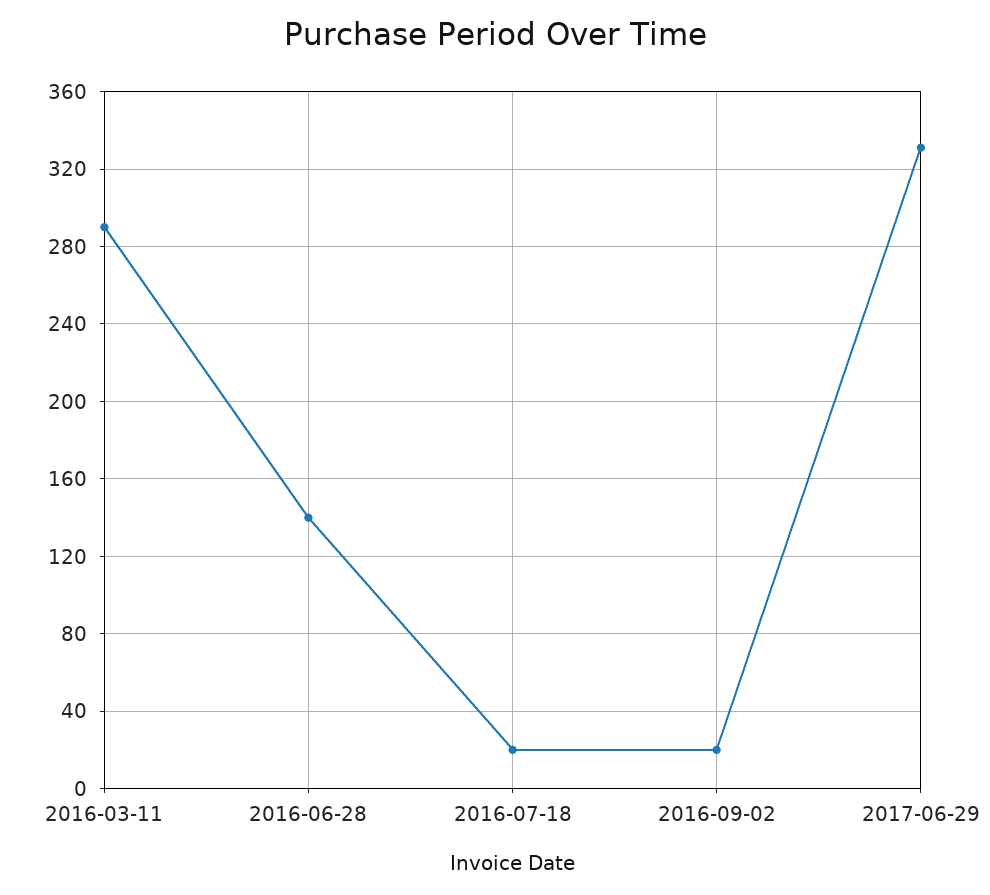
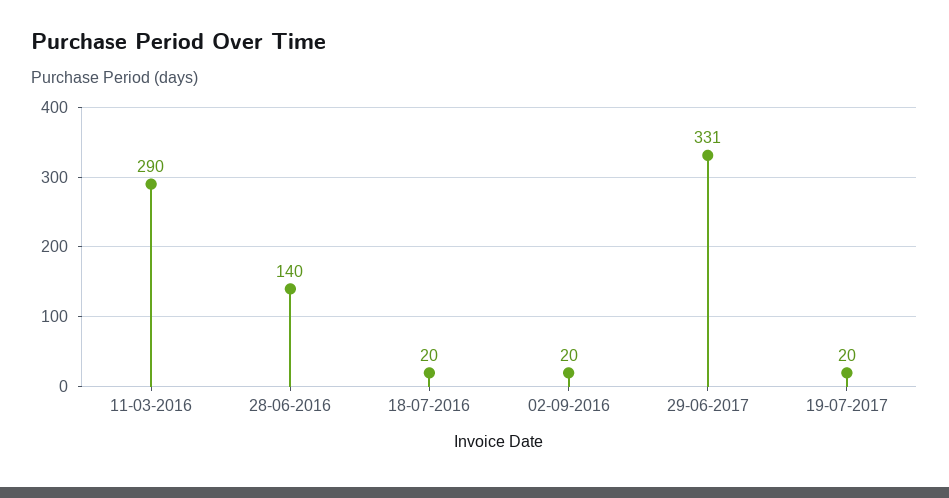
19-07-2017: none -> 20

